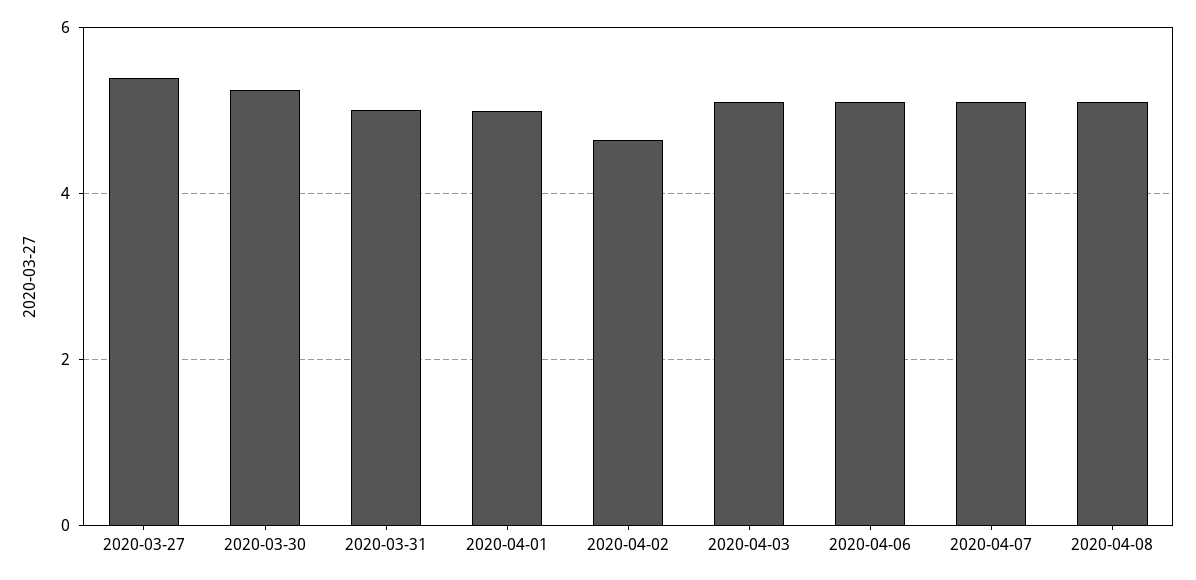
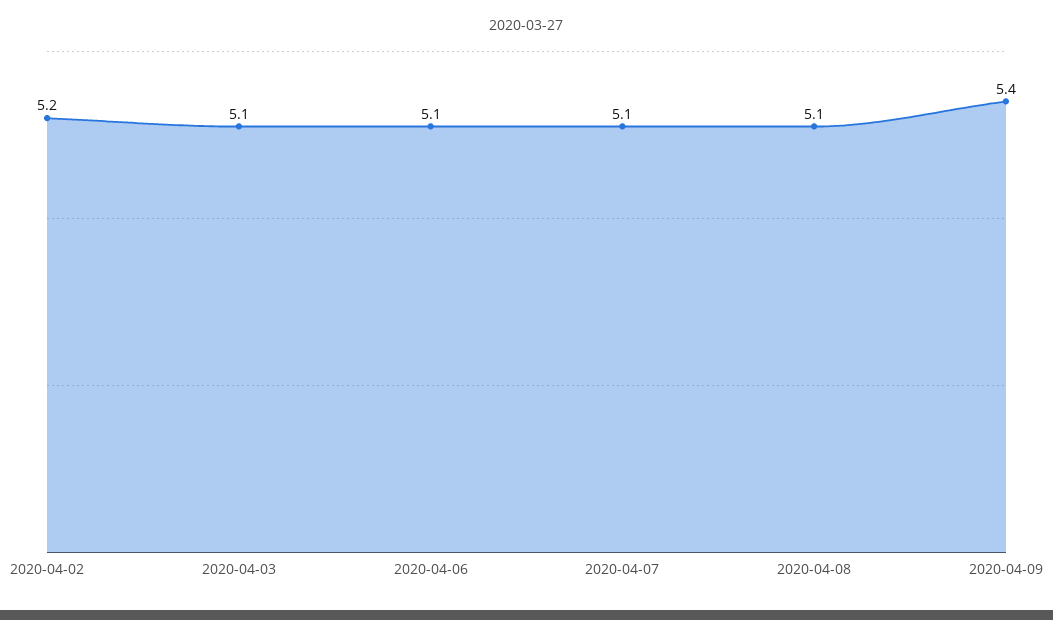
2020-03-27: 5.4 -> none
2020-03-30: 5.2 -> none
2020-03-31: 5 -> none
2020-04-01: 5 -> none
2020-04-02: 4.6 -> 5.2
2020-04-09: none -> 5.4

